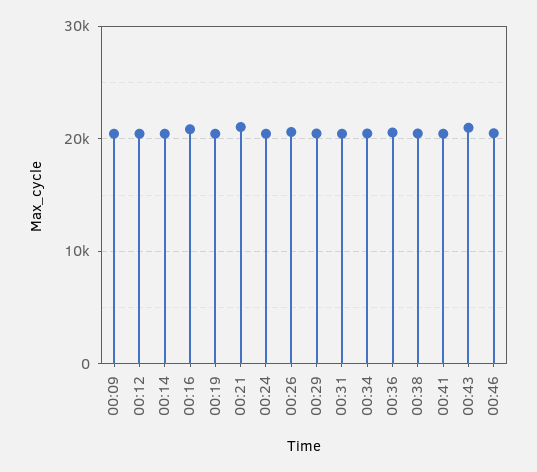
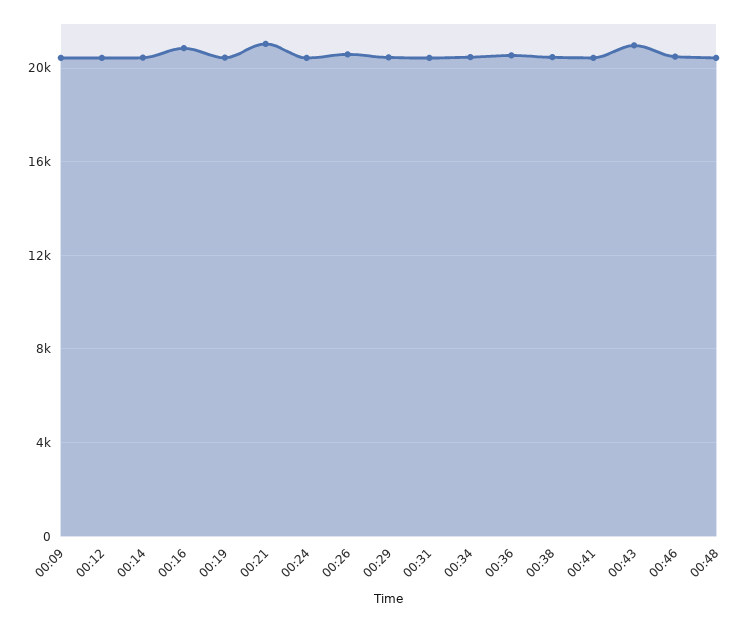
00:48: none -> 20500

